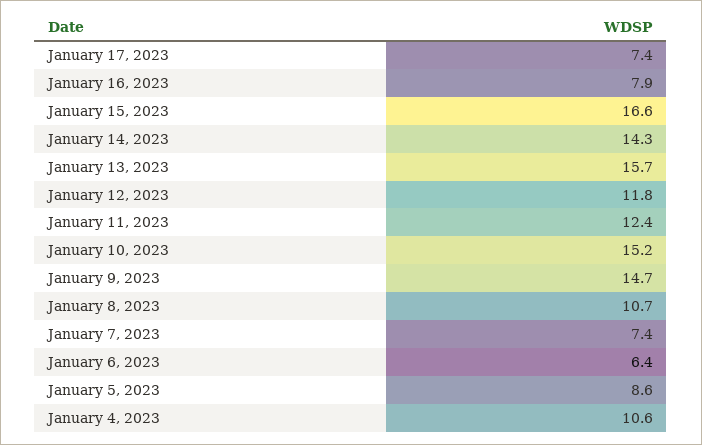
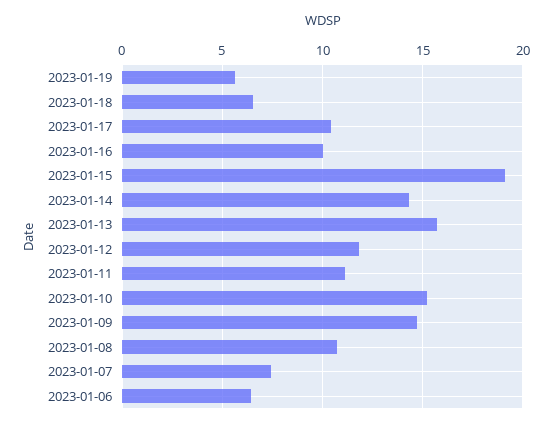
January 17, 2023: 7.4 -> 10.5
January 16, 2023: 7.9 -> 10
January 15, 2023: 16.6 -> 19
January 11, 2023: 12.4 -> 11
January 5, 2023: 8.6 -> none
January 4, 2023: 10.6 -> none
2023-01-19: none -> 5.5
2023-01-18: none -> 6.5

